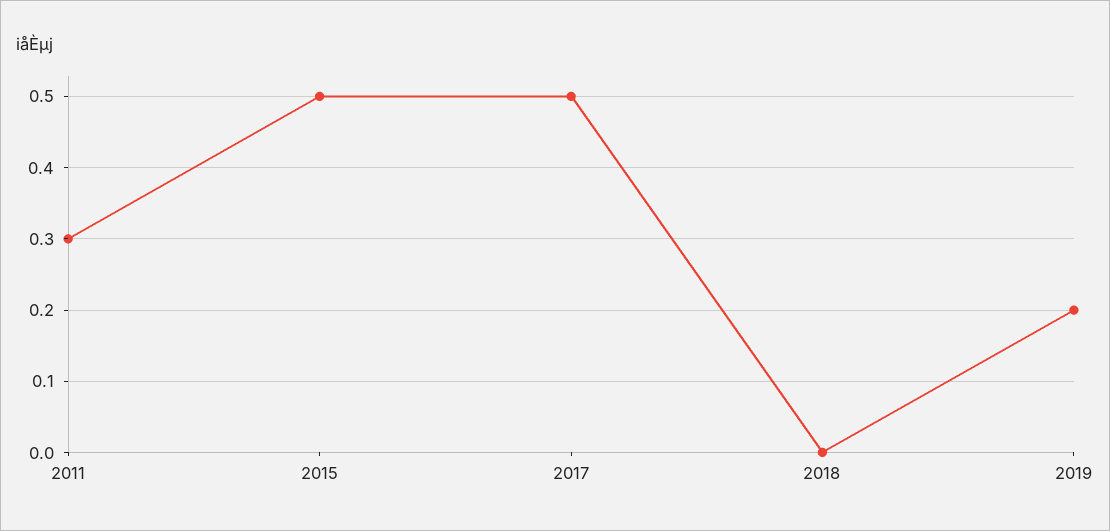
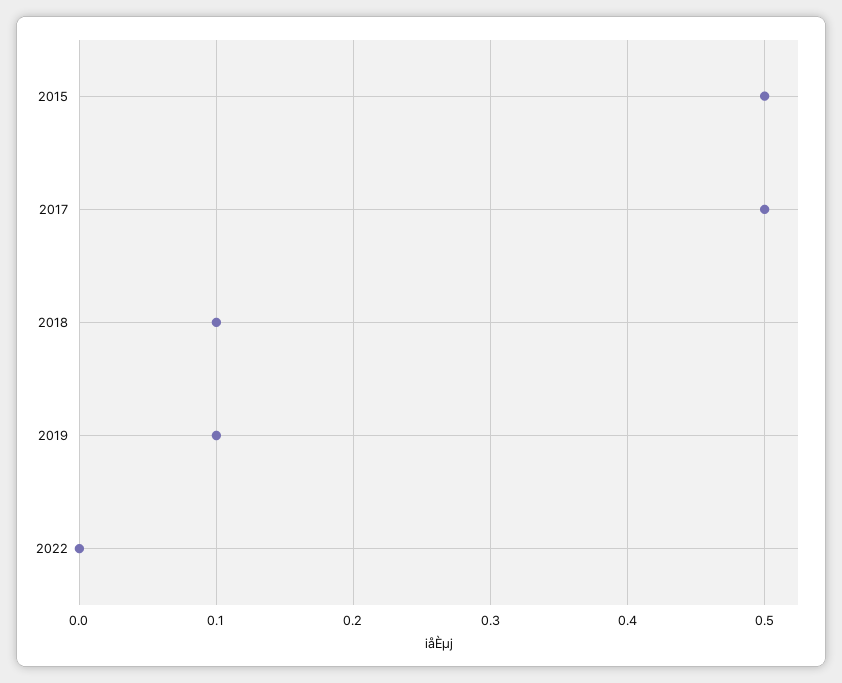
2011: 0.3 -> none
2018: 0 -> 0.1
2019: 0.2 -> 0.1
2022: none -> 0

